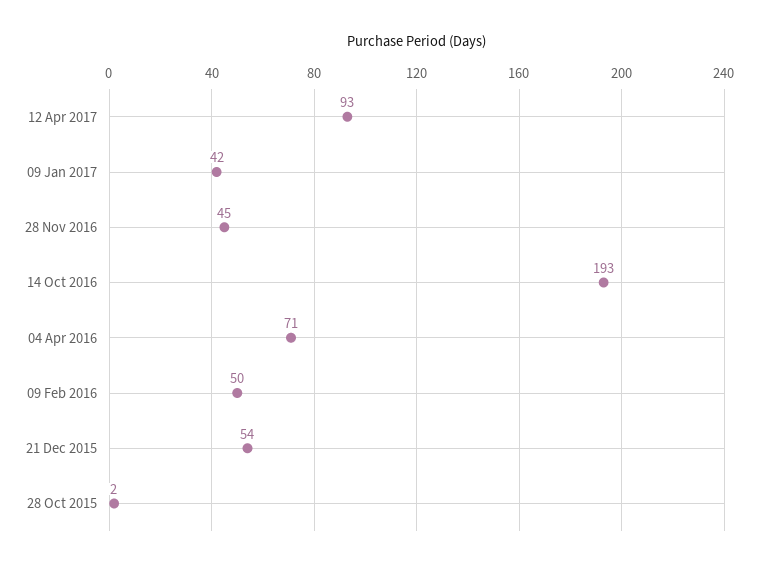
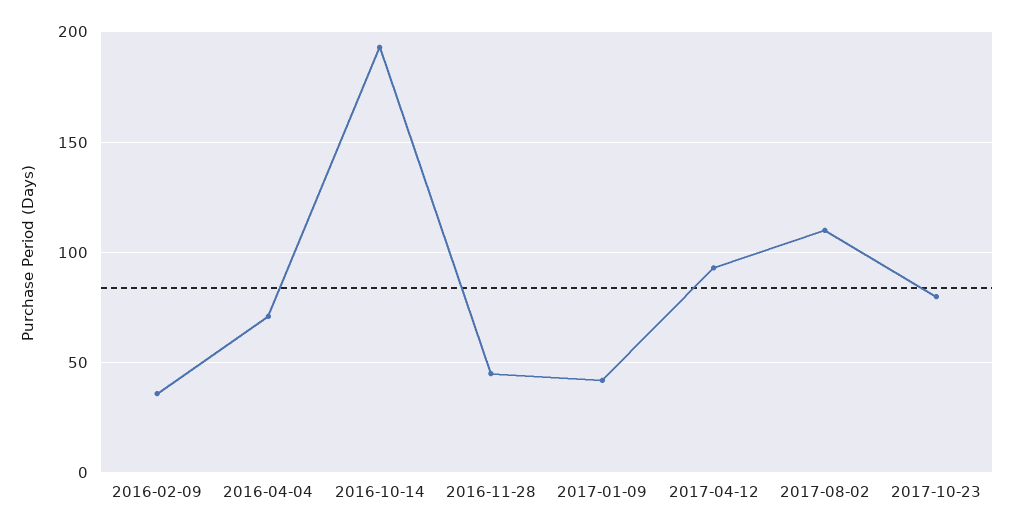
09 Feb 2016: 50 -> 35
21 Dec 2015: 54 -> none
28 Oct 2015: 2 -> none
2017-08-02: none -> 110
2017-10-23: none -> 80

